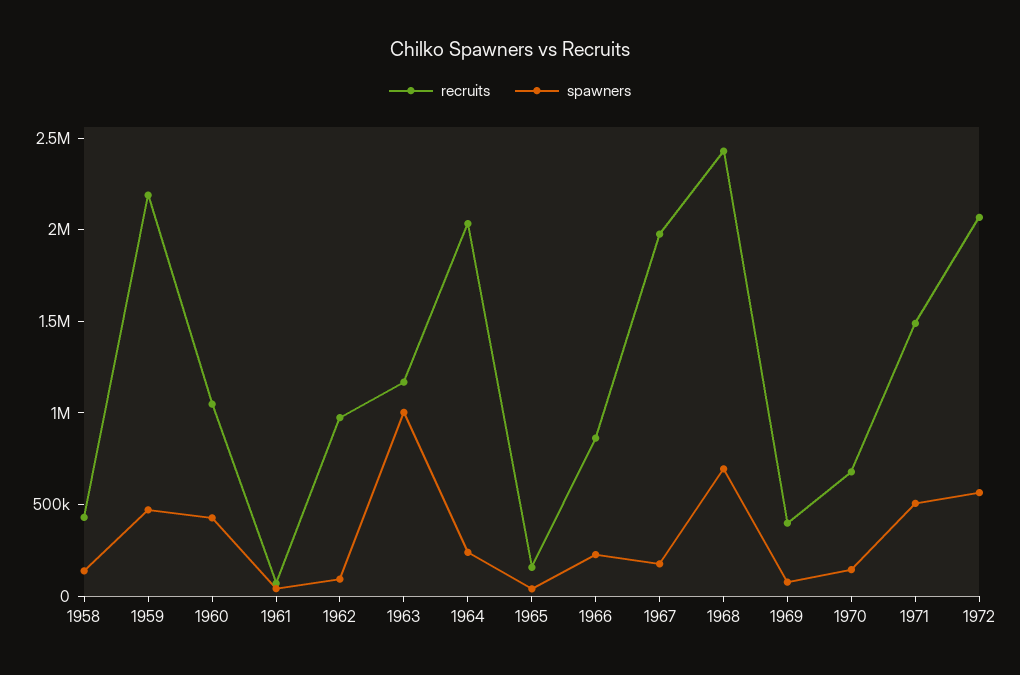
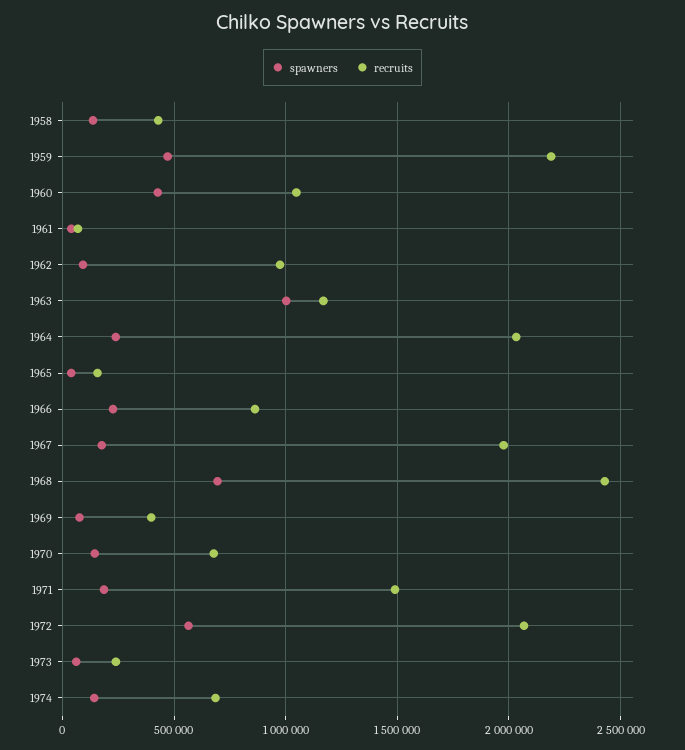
spawners, 1971: 500000 -> 200000
spawners, 1973: none -> 50000
recruits, 1973: none -> 250000
spawners, 1974: none -> 150000
recruits, 1974: none -> 700000

